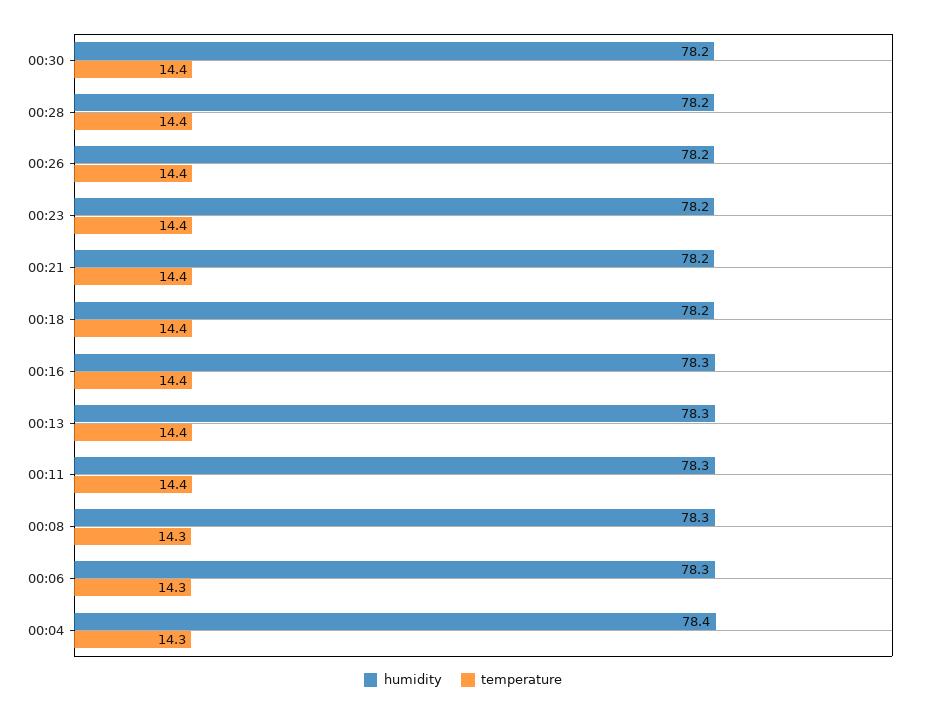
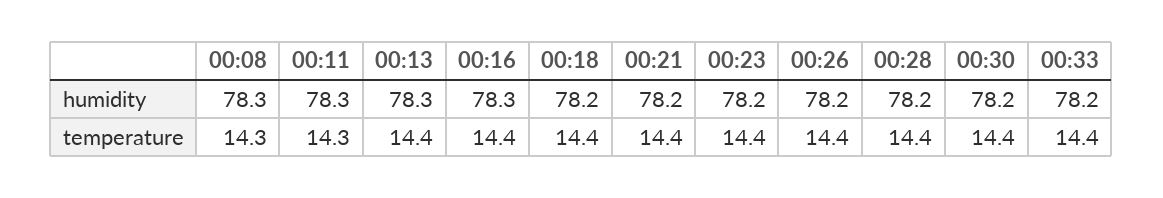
temperature, 00:11: 14.4 -> 14.3
humidity, 00:06: 78.3 -> none
temperature, 00:06: 14.3 -> none
humidity, 00:04: 78.4 -> none
temperature, 00:04: 14.3 -> none
humidity, 00:33: none -> 78.2
temperature, 00:33: none -> 14.4

